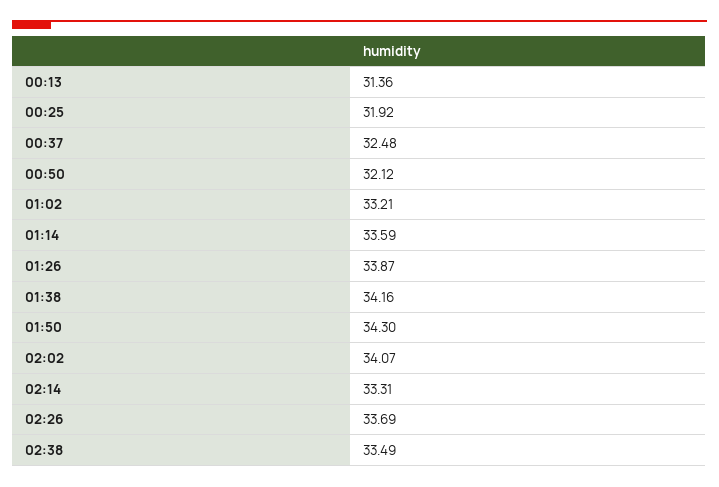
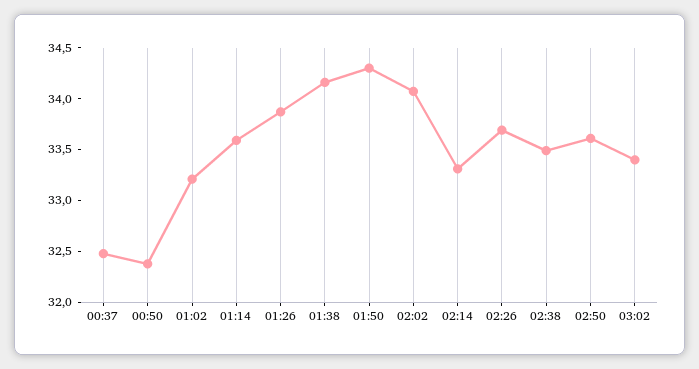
00:13: 31.36 -> none
00:25: 31.92 -> none
00:50: 32.12 -> 32.4
02:50: none -> 33.6
03:02: none -> 33.4

